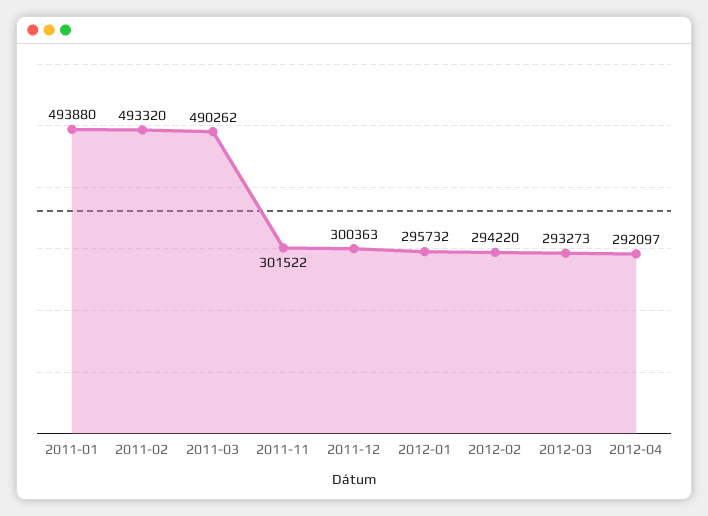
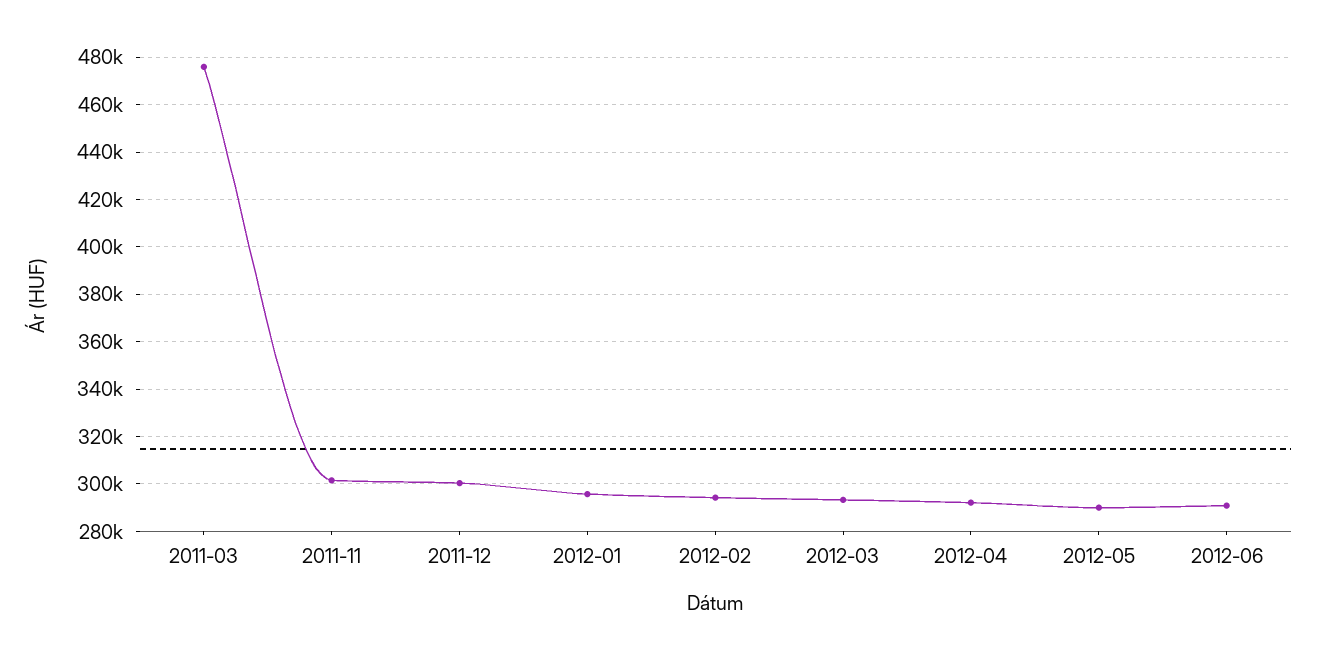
2011-01: 493880 -> none
2011-02: 493320 -> none
2011-03: 490262 -> 475000
2012-05: none -> 290000
2012-06: none -> 290000

